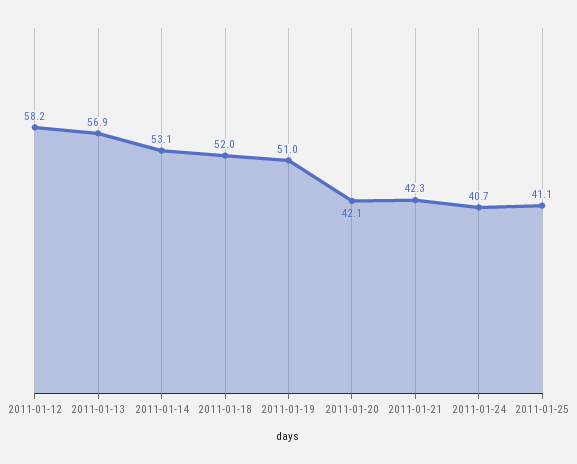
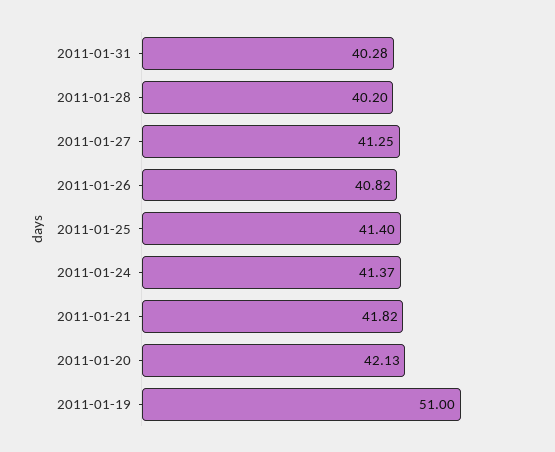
2011-01-12: 58.2 -> none
2011-01-13: 56.9 -> none
2011-01-14: 53.1 -> none
2011-01-18: 52 -> none
2011-01-21: 42.3 -> 41.82
2011-01-24: 40.7 -> 41.37
2011-01-25: 41.1 -> 41.4
2011-01-31: none -> 40.28
2011-01-28: none -> 40.2
2011-01-27: none -> 41.25
2011-01-26: none -> 40.82

